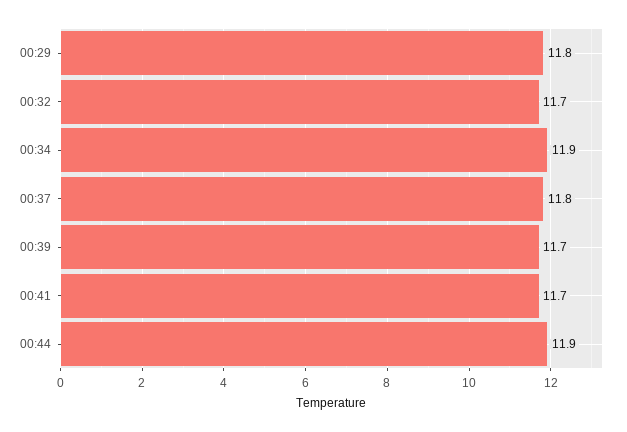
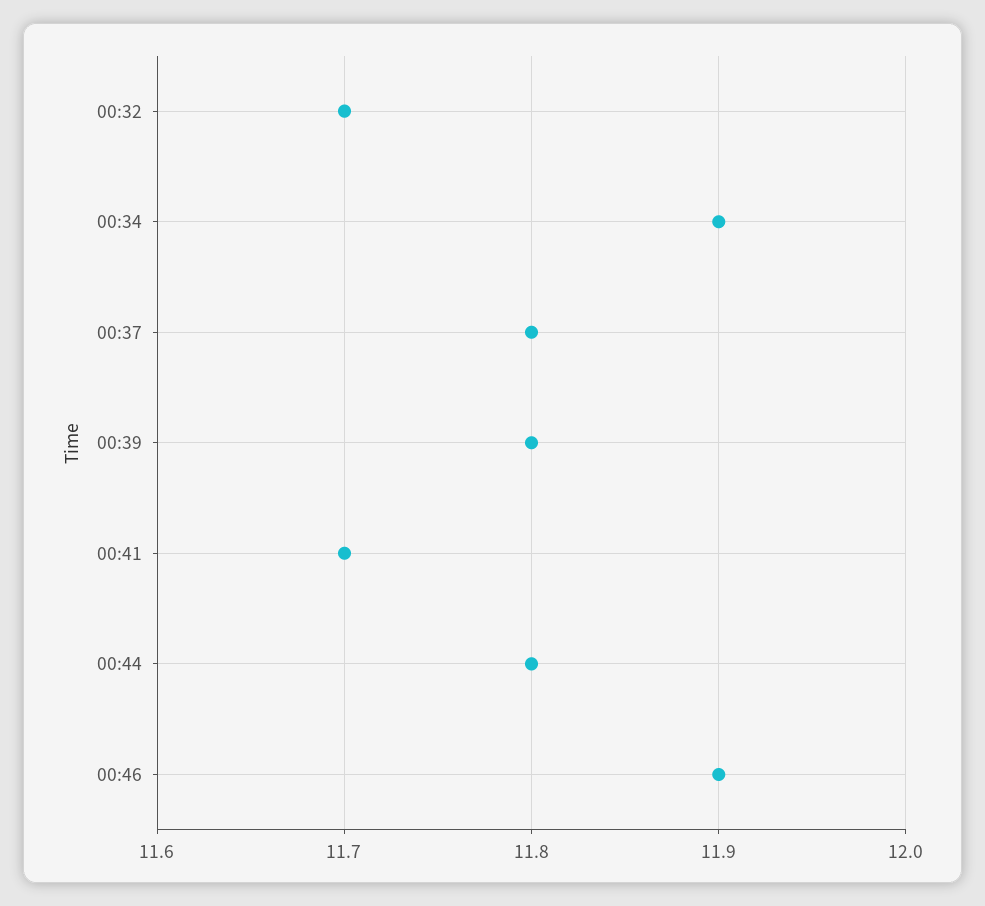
00:29: 11.8 -> none
00:39: 11.7 -> 11.8
00:44: 11.9 -> 11.8
00:46: none -> 11.9

